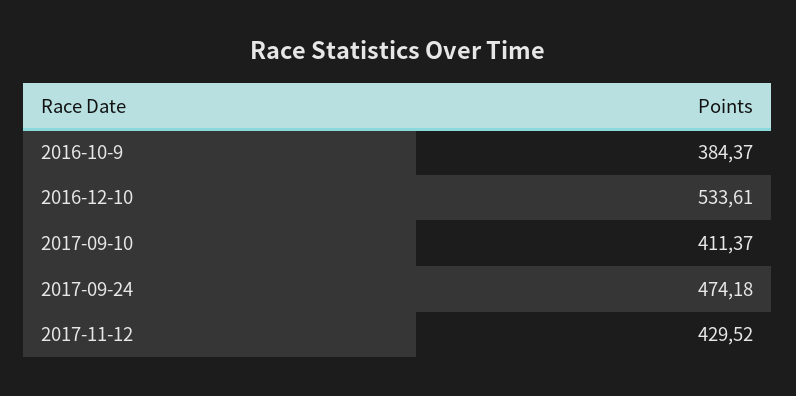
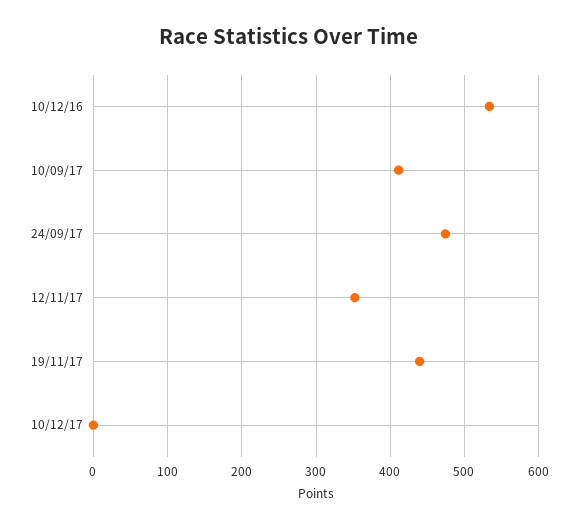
2016-10-9: 384.37 -> none
2017-11-12: 429.52 -> 350
19/11/17: none -> 440
10/12/17: none -> 0

